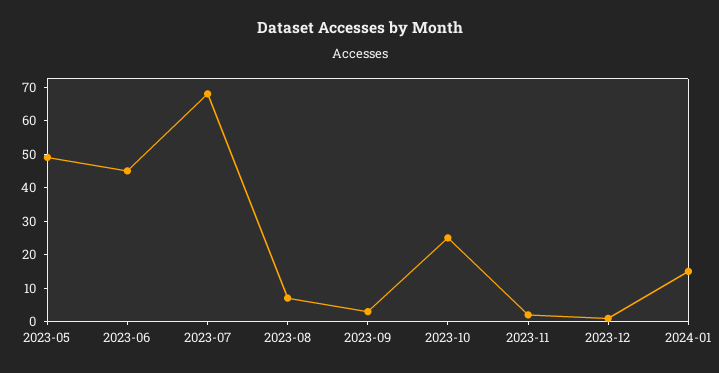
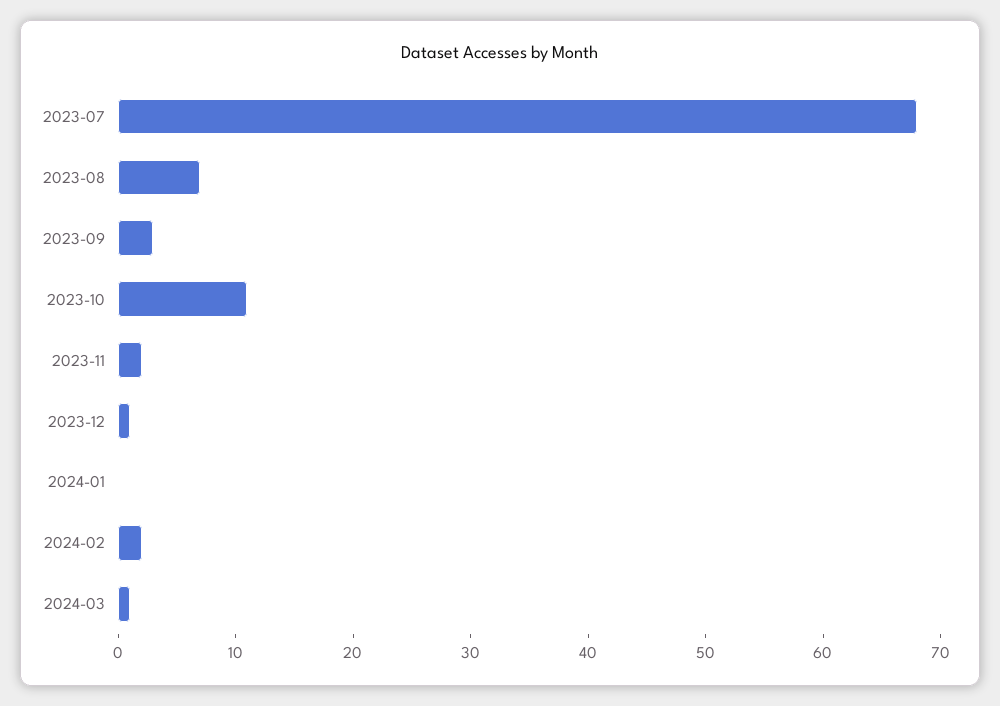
2023-05: 50 -> none
2023-06: 45 -> none
2023-10: 25 -> 11
2024-01: 15 -> 0
2024-02: none -> 2
2024-03: none -> 1

